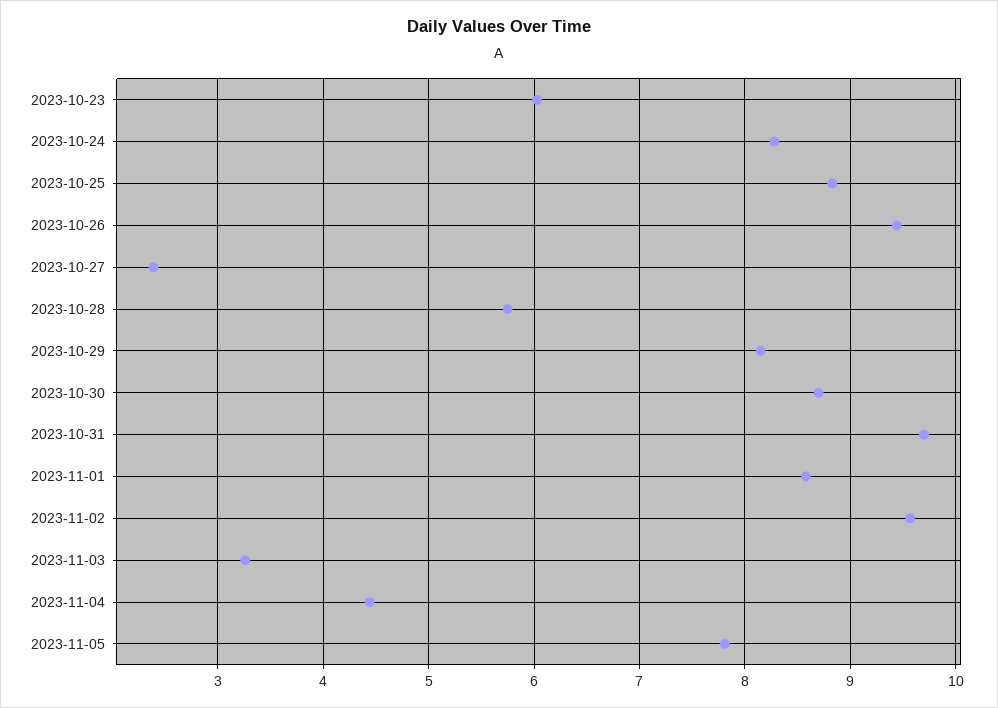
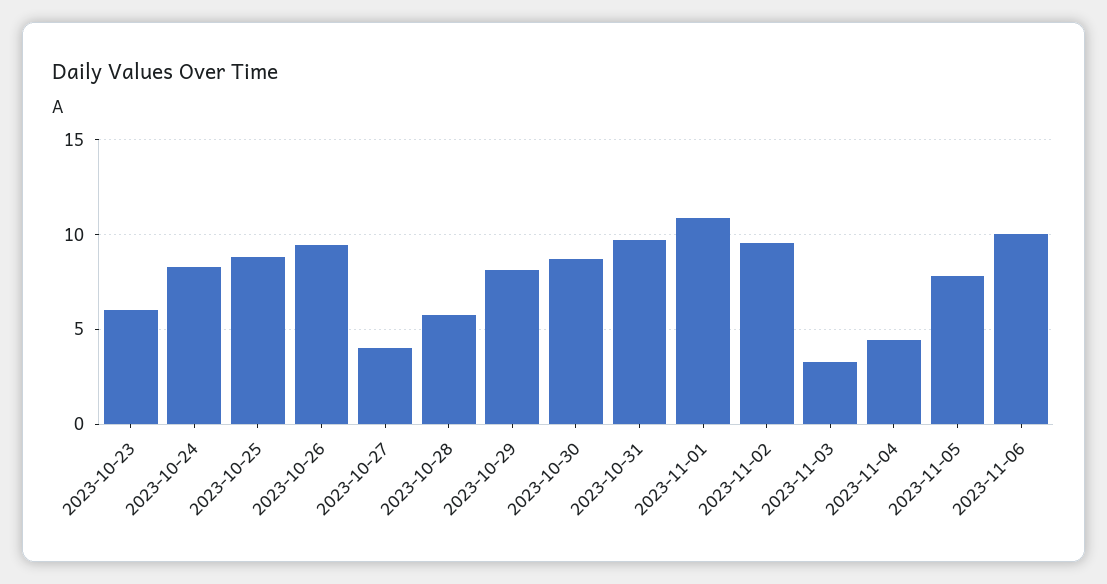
2023-10-27: 2.4 -> 4
2023-11-01: 8.6 -> 11
2023-11-06: none -> 10

